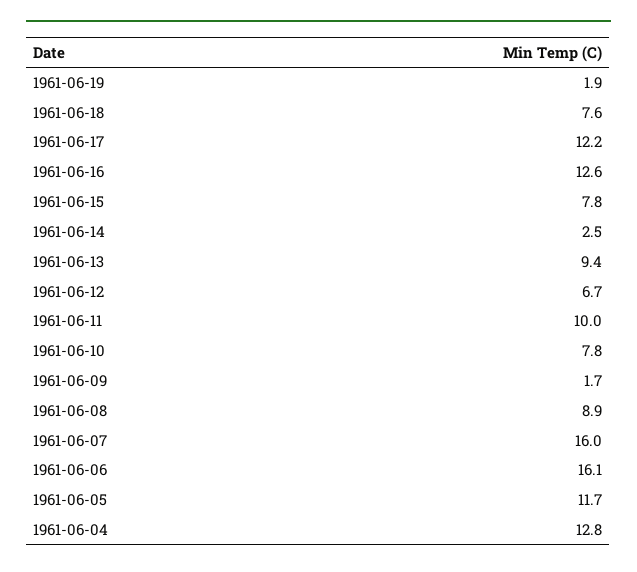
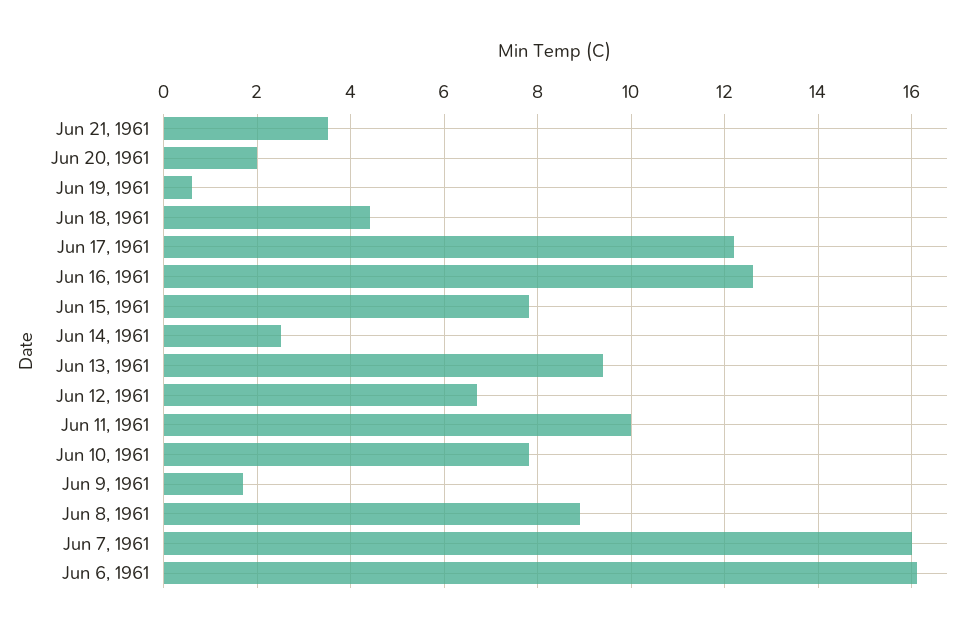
1961-06-19: 1.9 -> 0.5
1961-06-18: 7.6 -> 4.5
1961-06-05: 11.7 -> none
1961-06-04: 12.8 -> none
Jun 21, 1961: none -> 3.5
Jun 20, 1961: none -> 2

